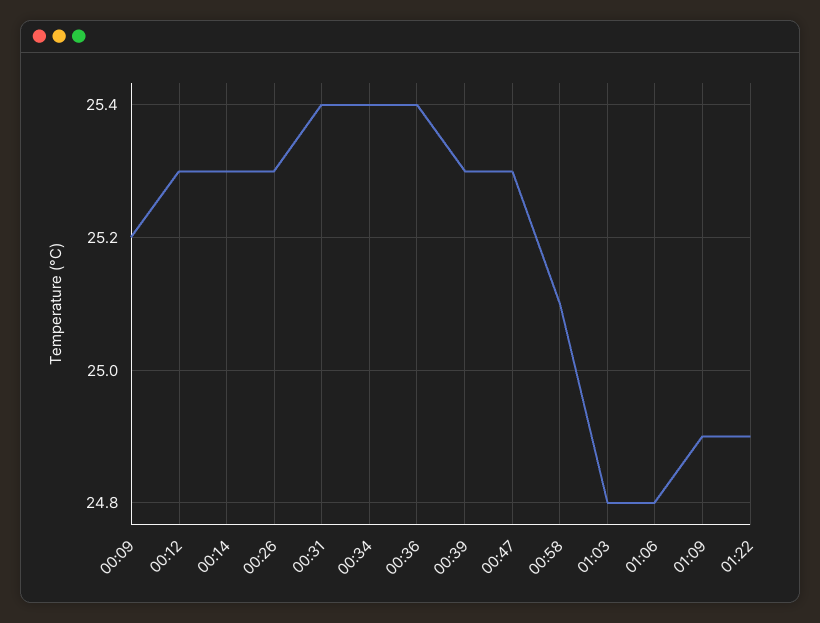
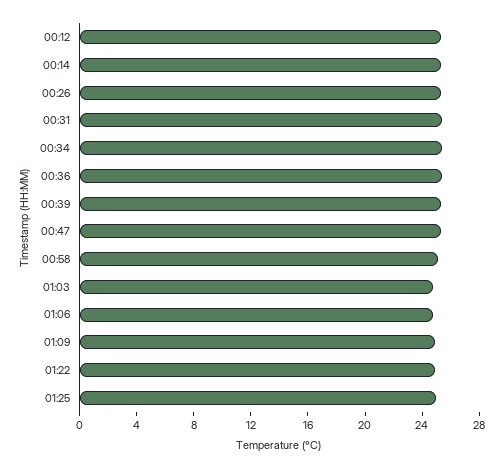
00:09: 25.2 -> none
01:25: none -> 25

